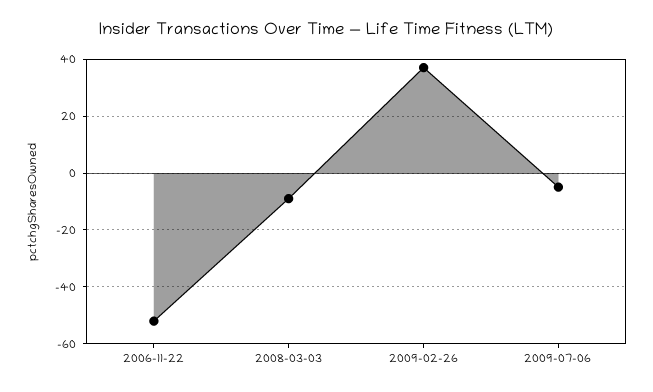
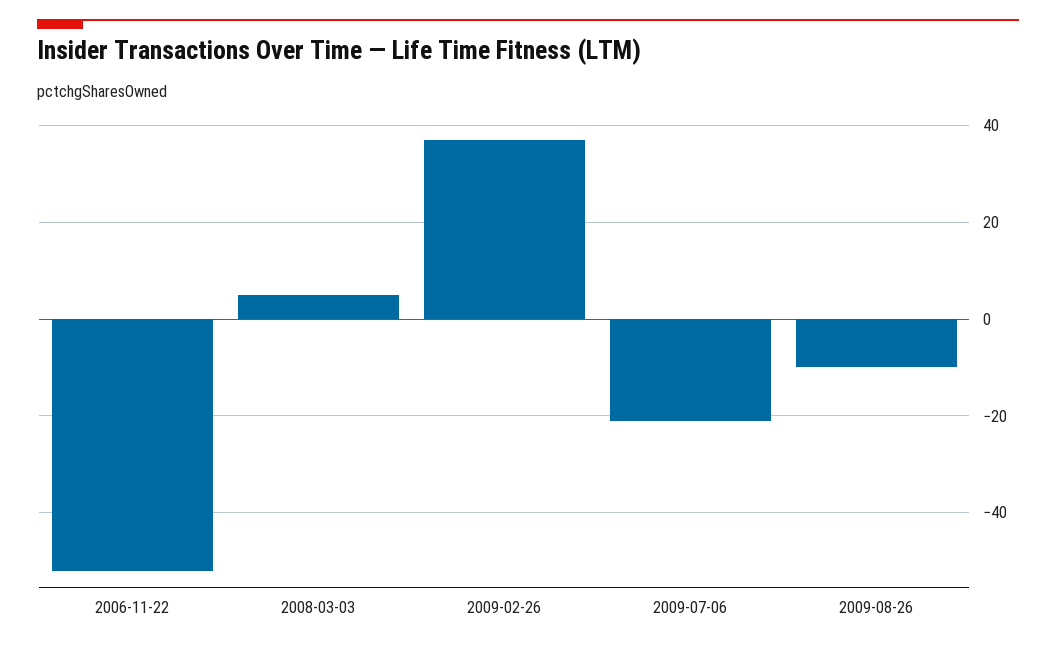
2008-03-03: -10 -> 5
2009-07-06: -5 -> -20
2009-08-26: none -> -10

